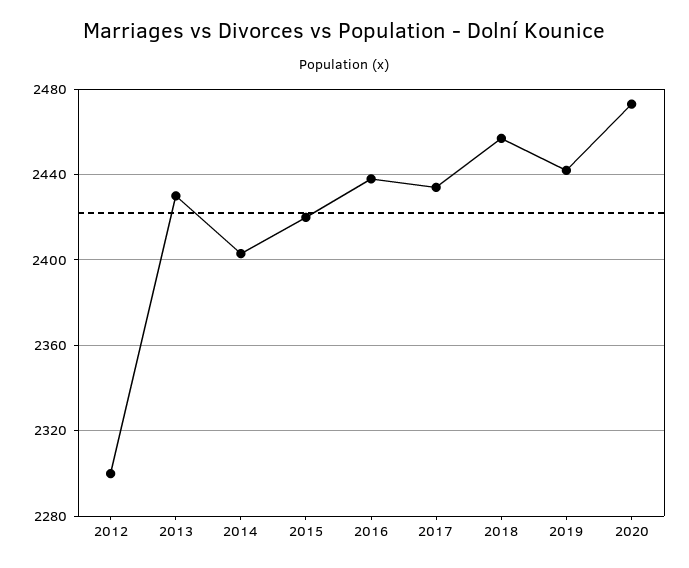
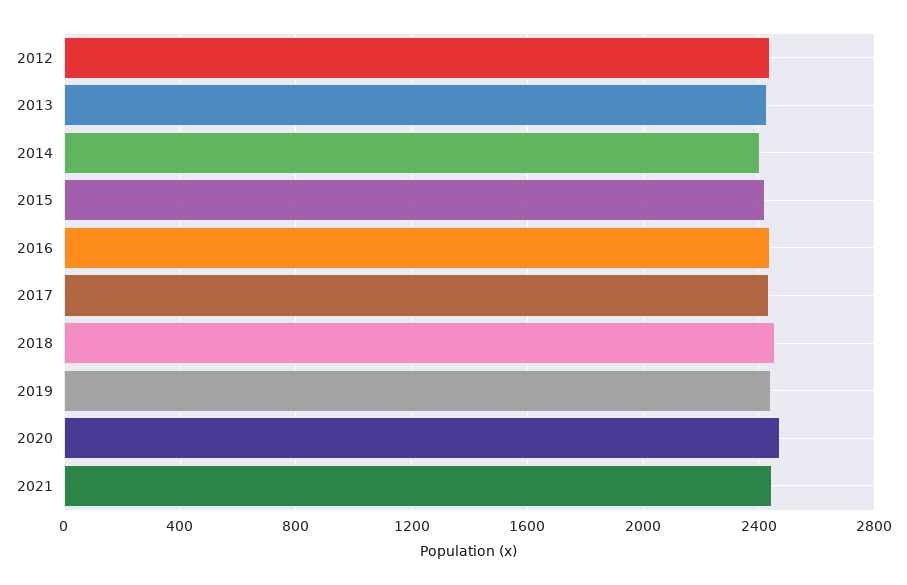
2012: 2300 -> 2450
2021: none -> 2450

